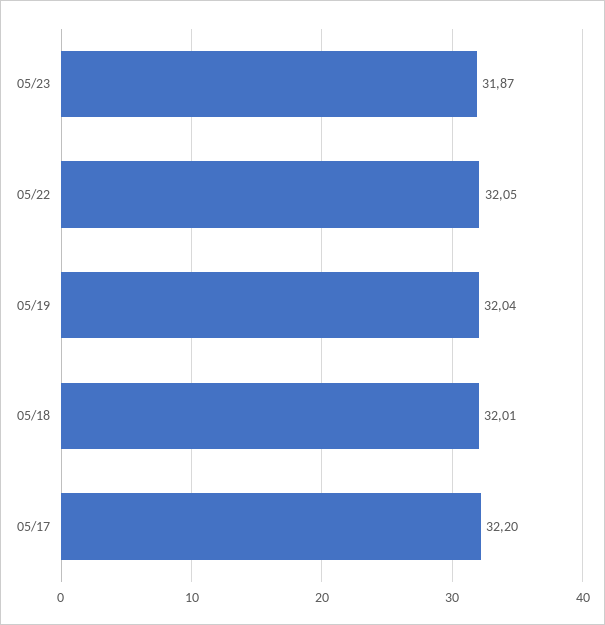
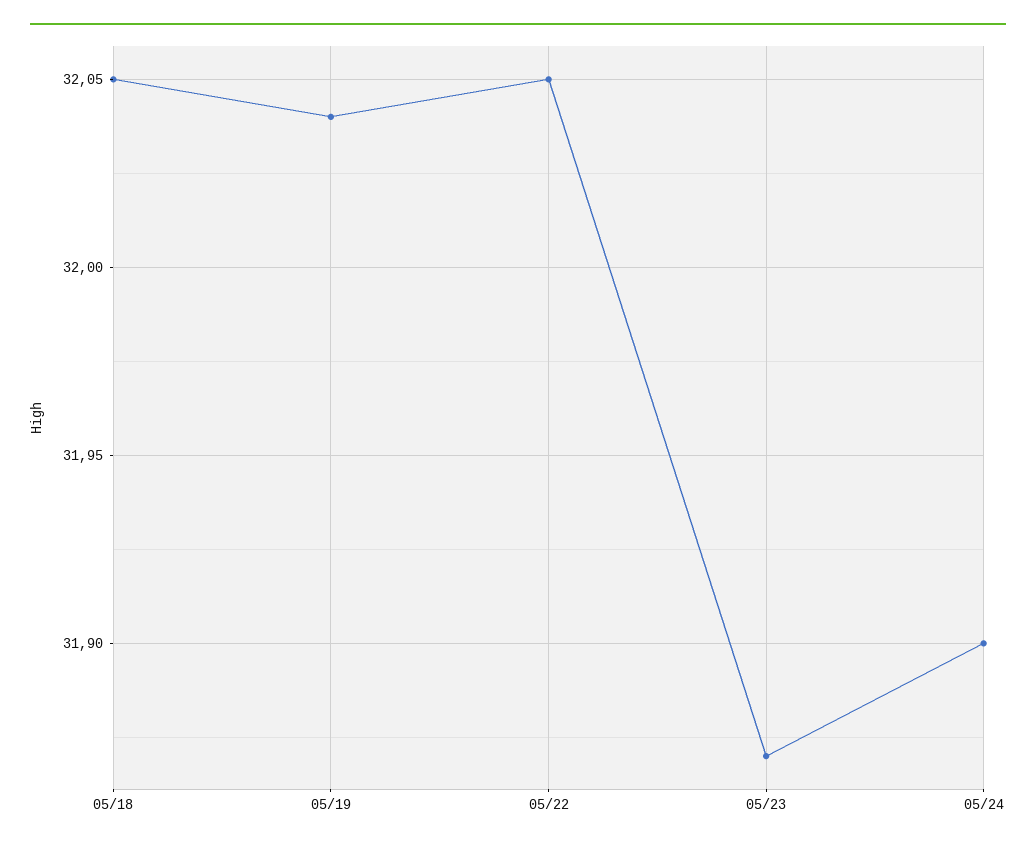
05/18: 32.01 -> 32.05
05/17: 32.2 -> none
05/24: none -> 31.9

